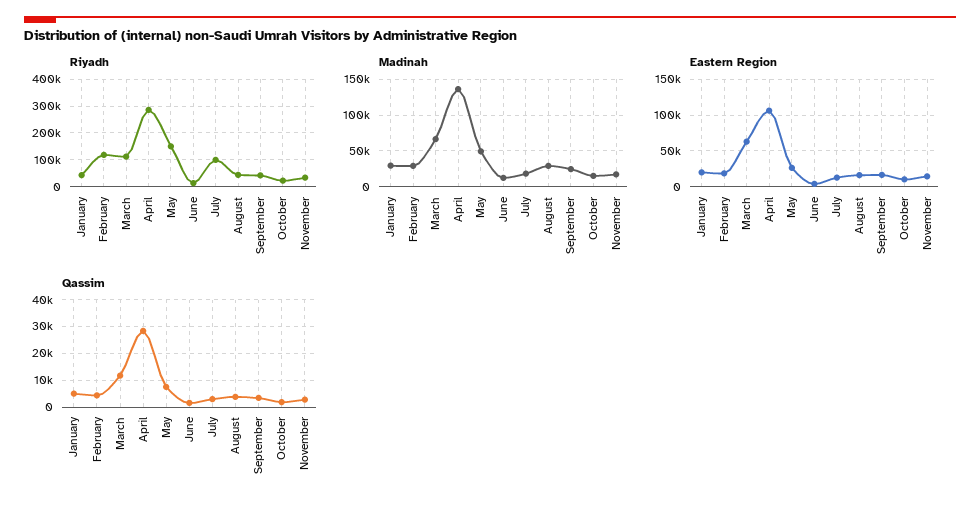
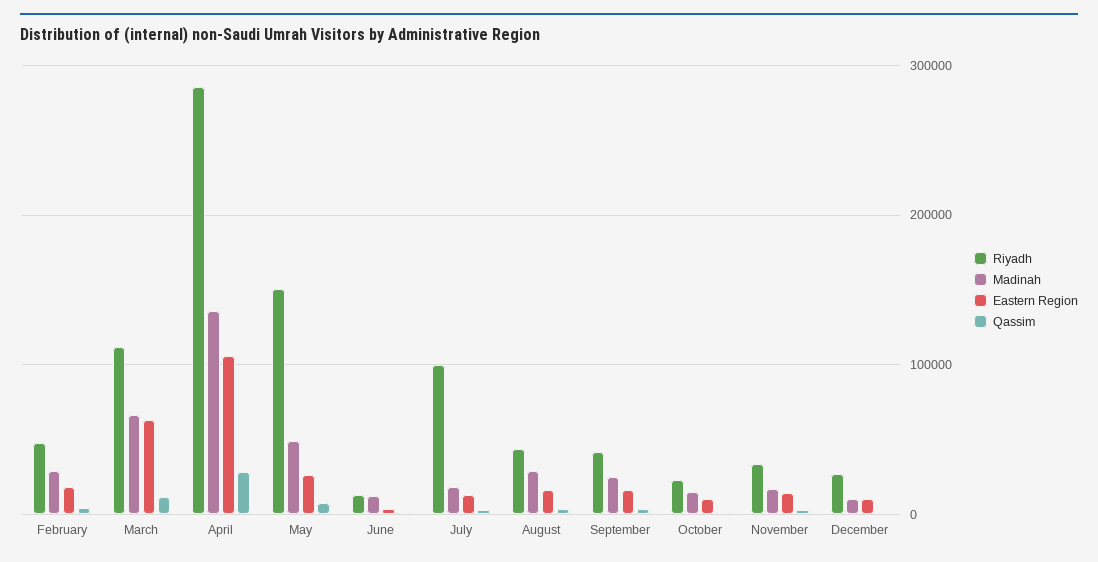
Riyadh, January: 50000 -> none
Riyadh, February: 125000 -> 50000
Madinah, January: 30000 -> none
Eastern Region, January: 20000 -> none
Qassim, January: 5000 -> none
Riyadh, December: none -> 30000
Madinah, December: none -> 10000
Eastern Region, December: none -> 10000
Qassim, December: none -> 0

